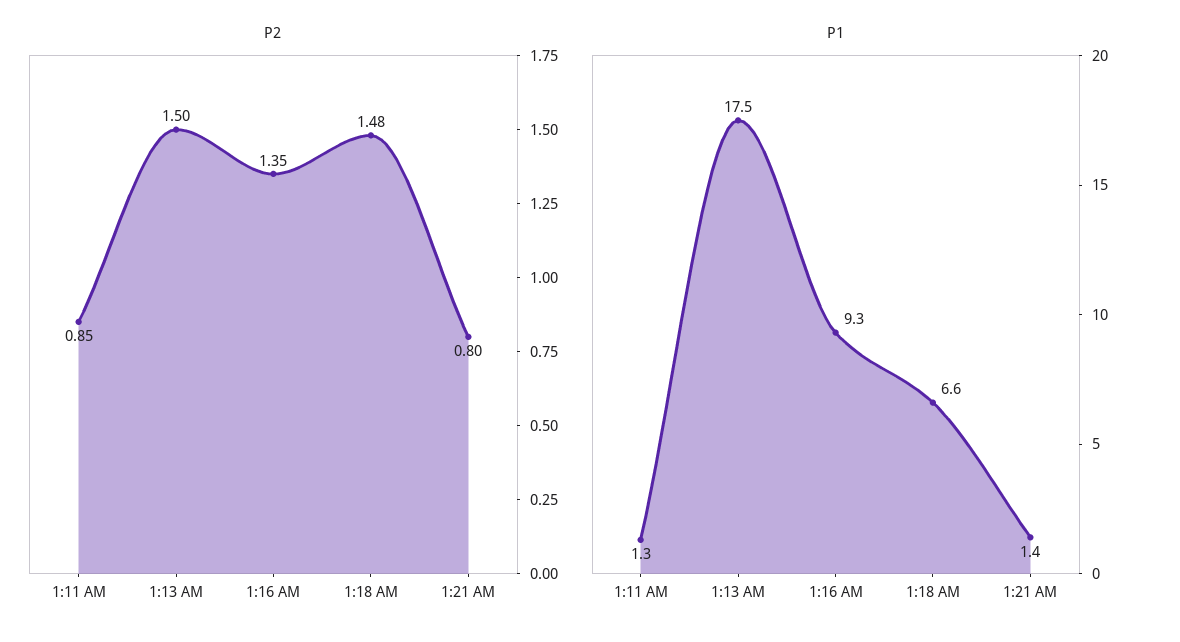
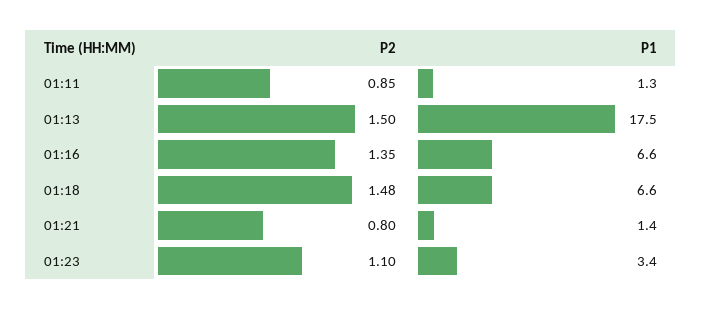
P1, 1:16 AM: 9.3 -> 6.6
P2, 01:23: none -> 1.1
P1, 01:23: none -> 3.4

